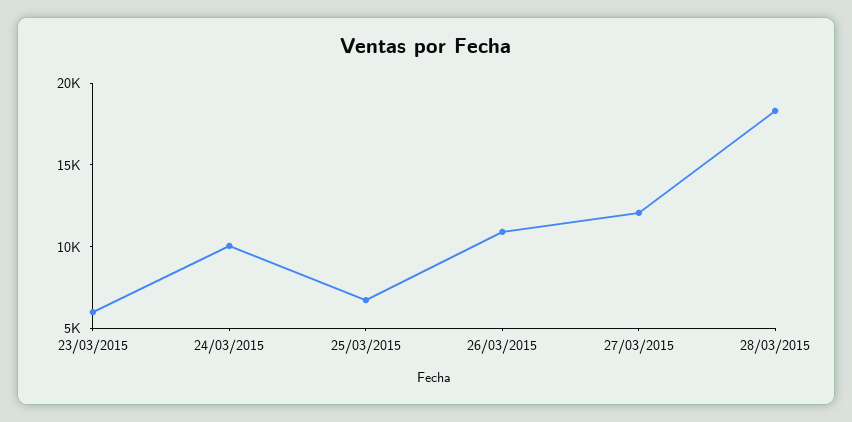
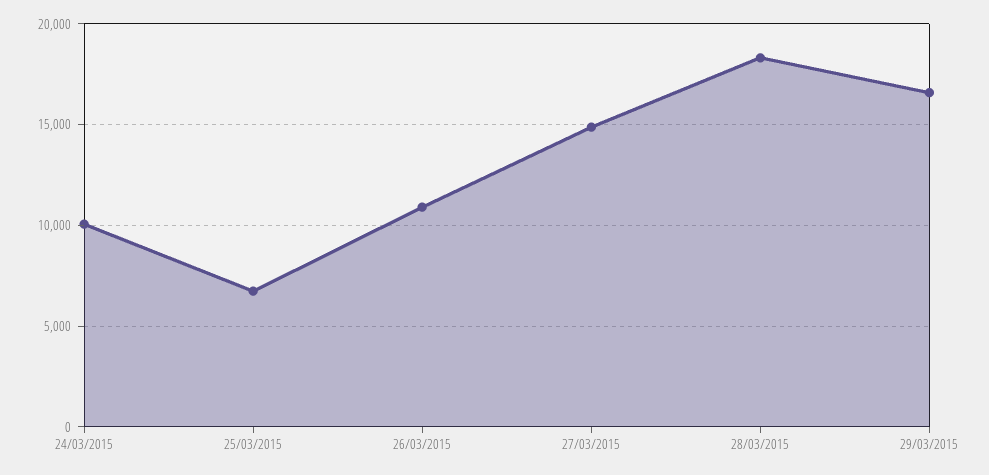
23/03/2015: 6000 -> none
27/03/2015: 12000 -> 15000
29/03/2015: none -> 16500

